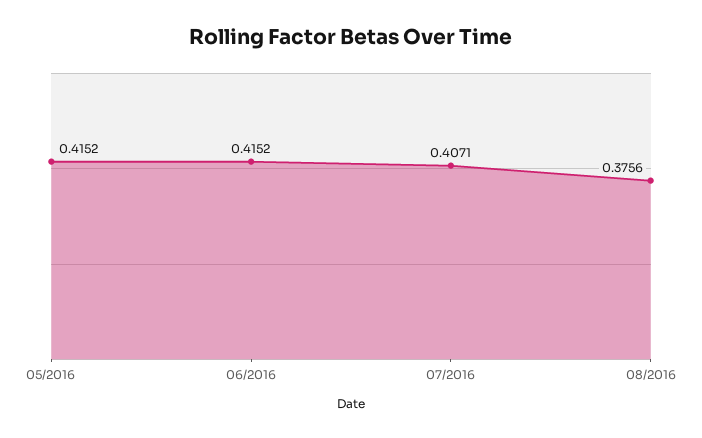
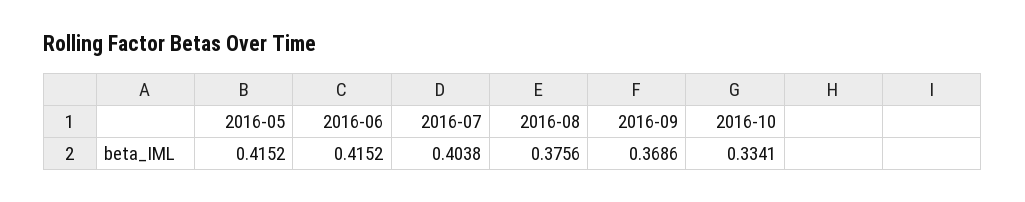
07/2016: 0.4071 -> 0.4038
2016-09: none -> 0.3686
2016-10: none -> 0.3341

